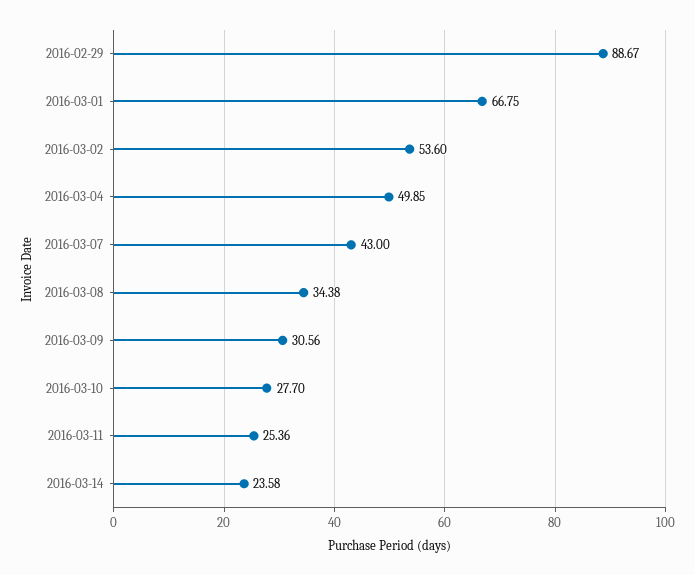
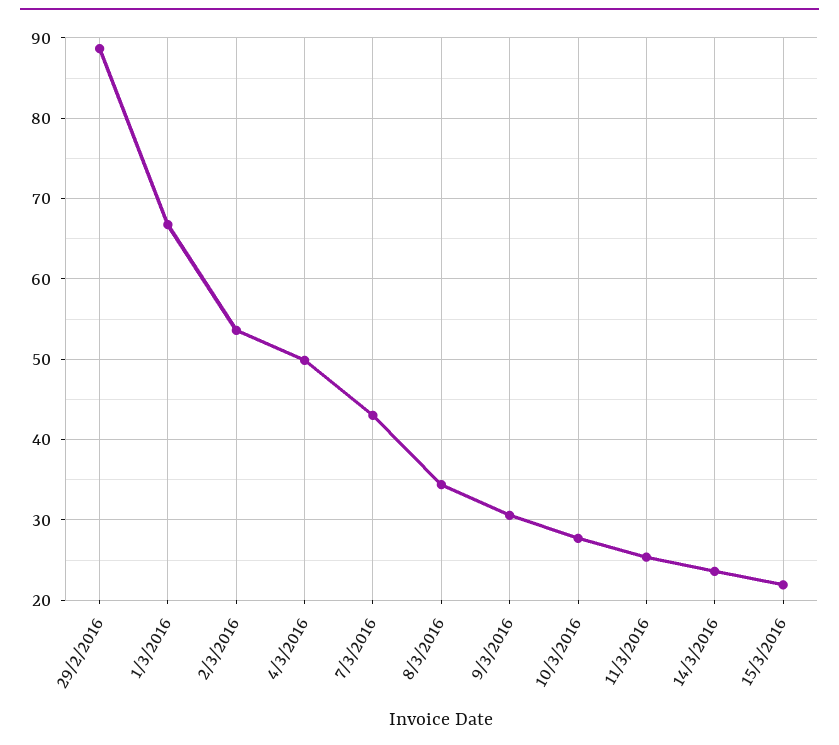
15/3/2016: none -> 22

